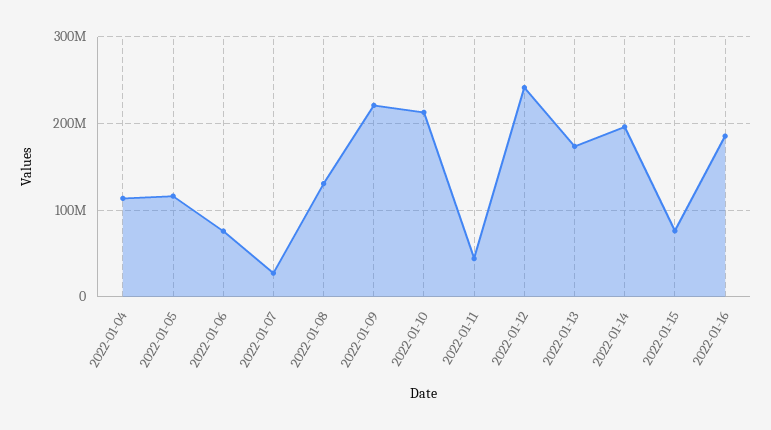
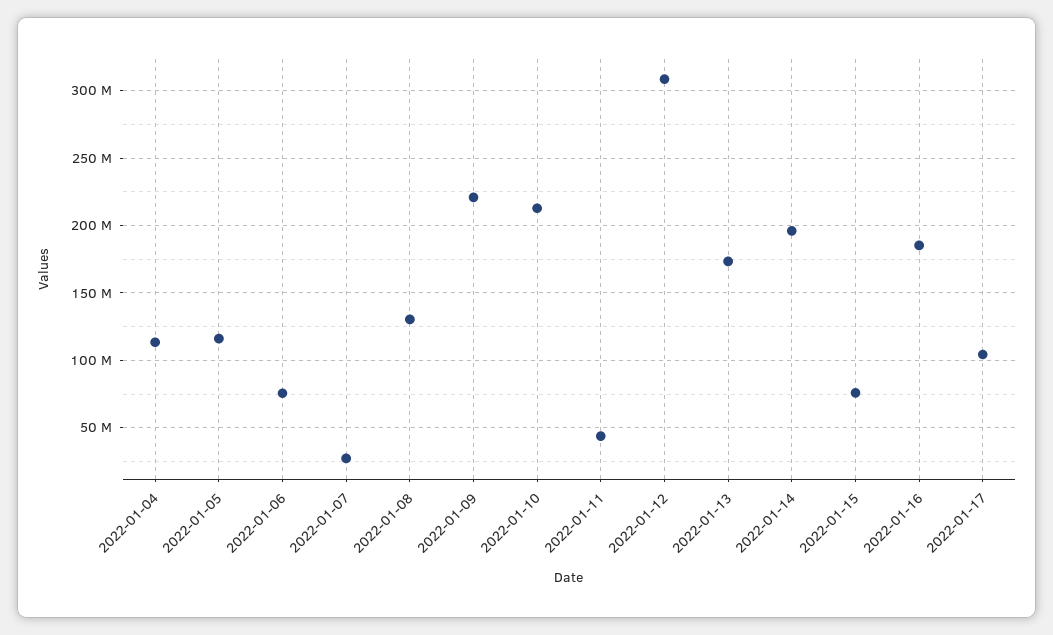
2022-01-12: 240000000 -> 310000000
2022-01-17: none -> 105000000

